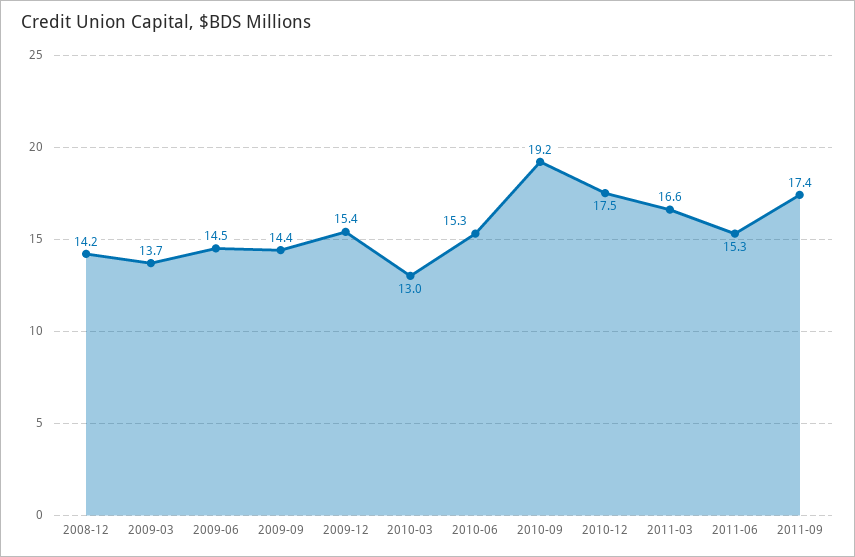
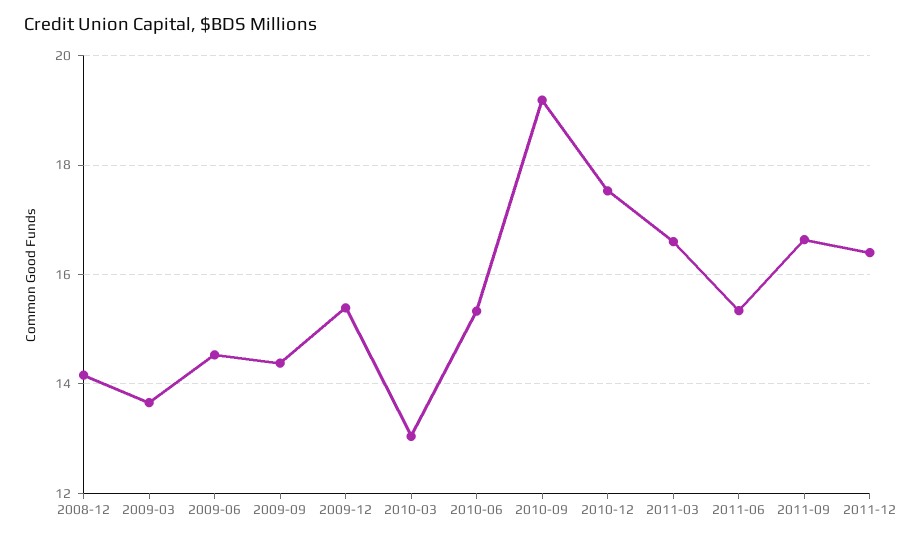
2011-09: 17.4 -> 16.6
2011-12: none -> 16.4

